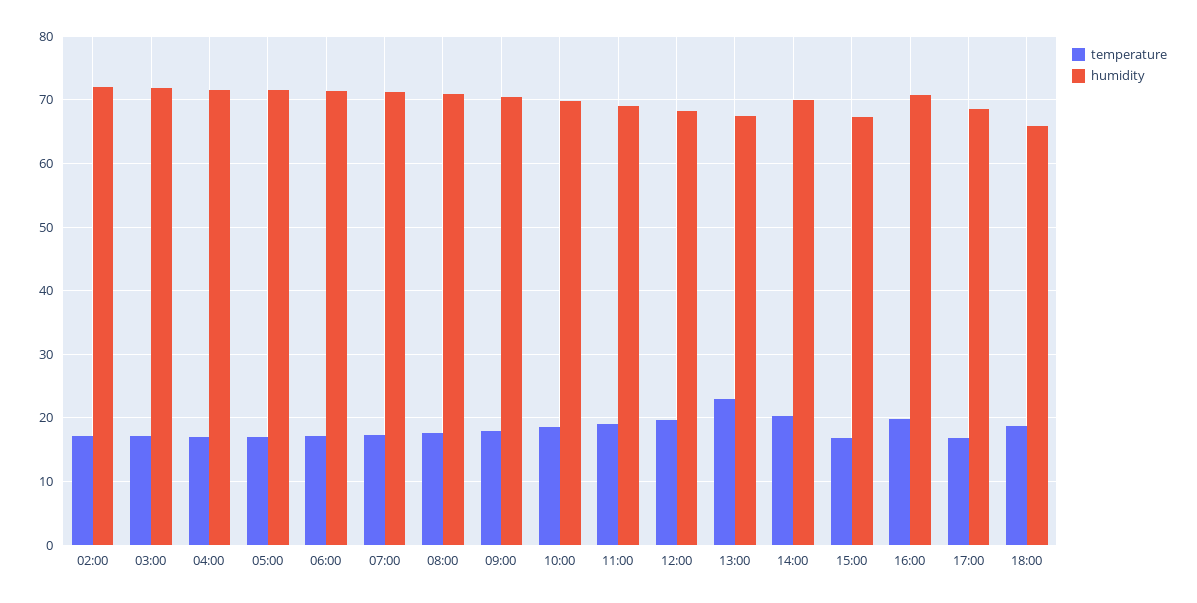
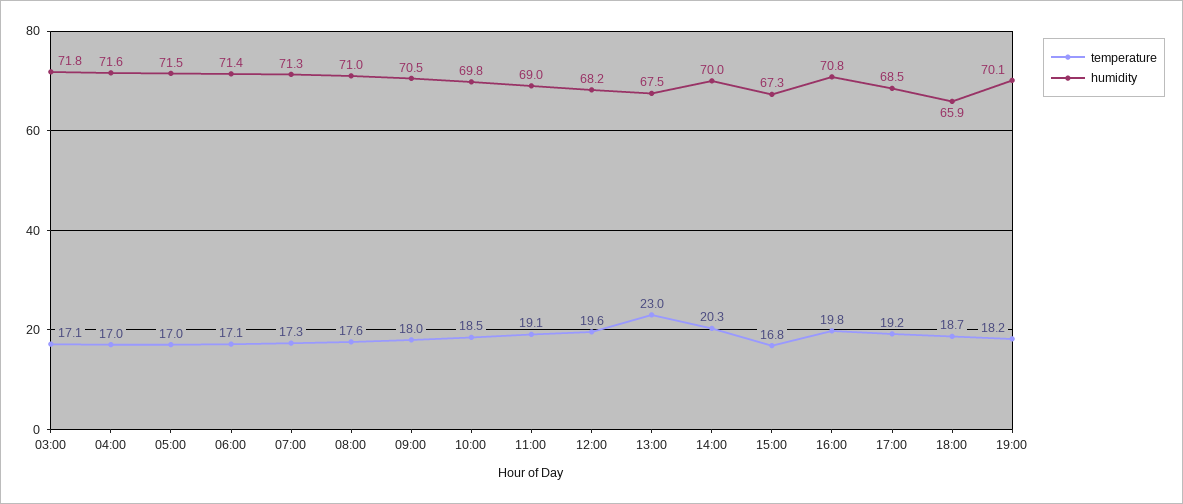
temperature, 02:00: 17 -> none
humidity, 02:00: 72 -> none
temperature, 17:00: 17 -> 19.2
temperature, 19:00: none -> 18.2
humidity, 19:00: none -> 70.1

